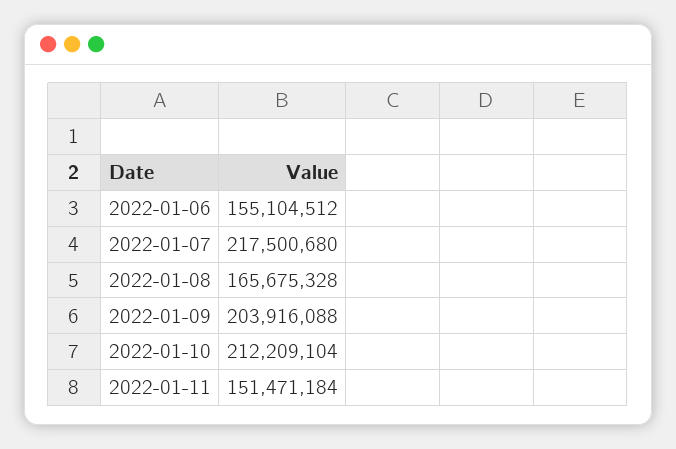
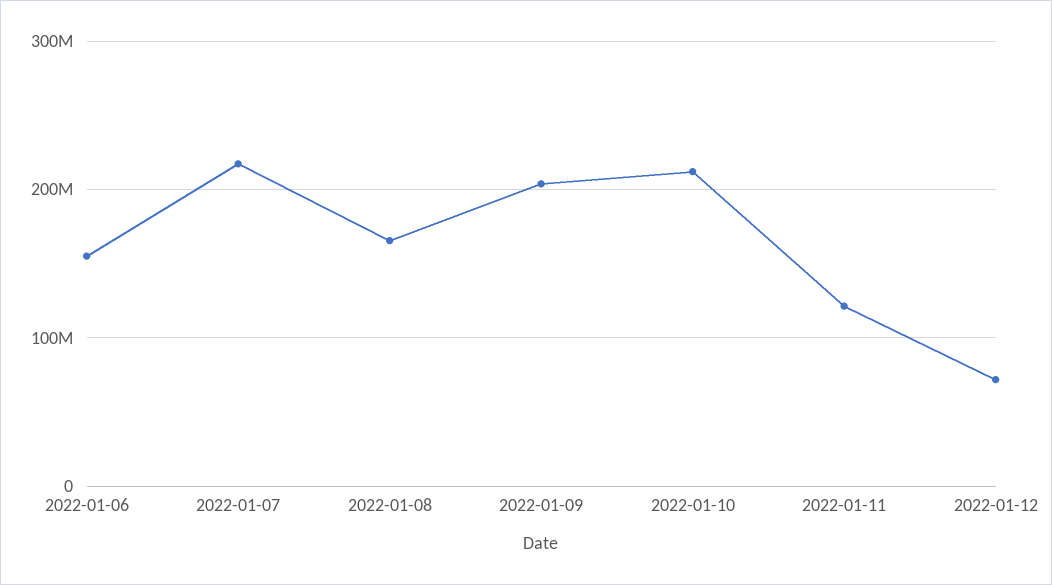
2022-01-11: 151471184 -> 120000000
2022-01-12: none -> 70000000

